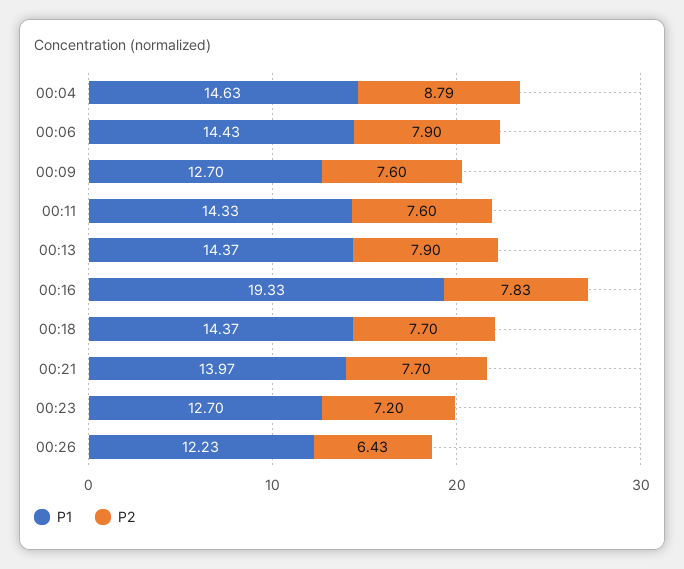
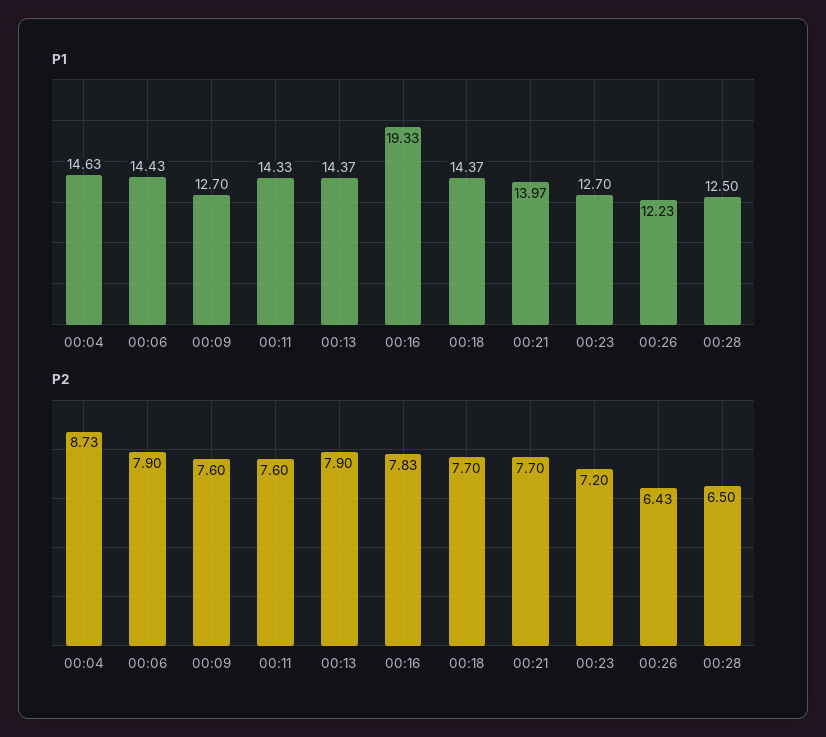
P2, 00:04: 8.79 -> 8.73
P1, 00:28: none -> 12.5
P2, 00:28: none -> 6.5

